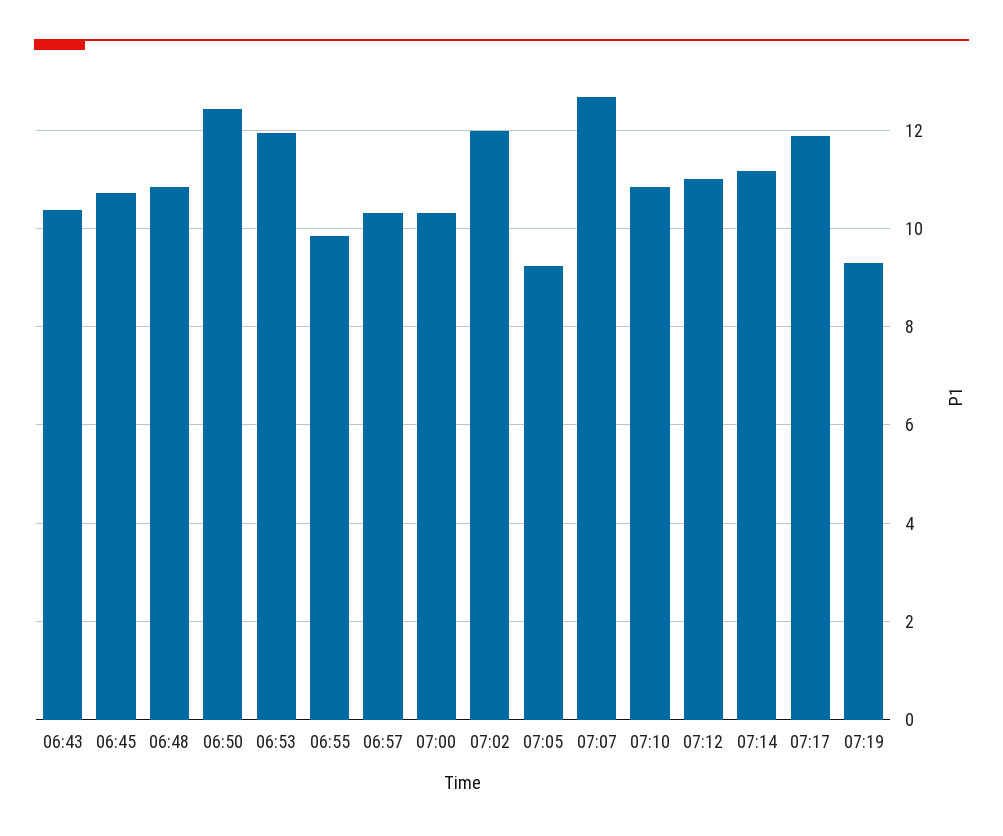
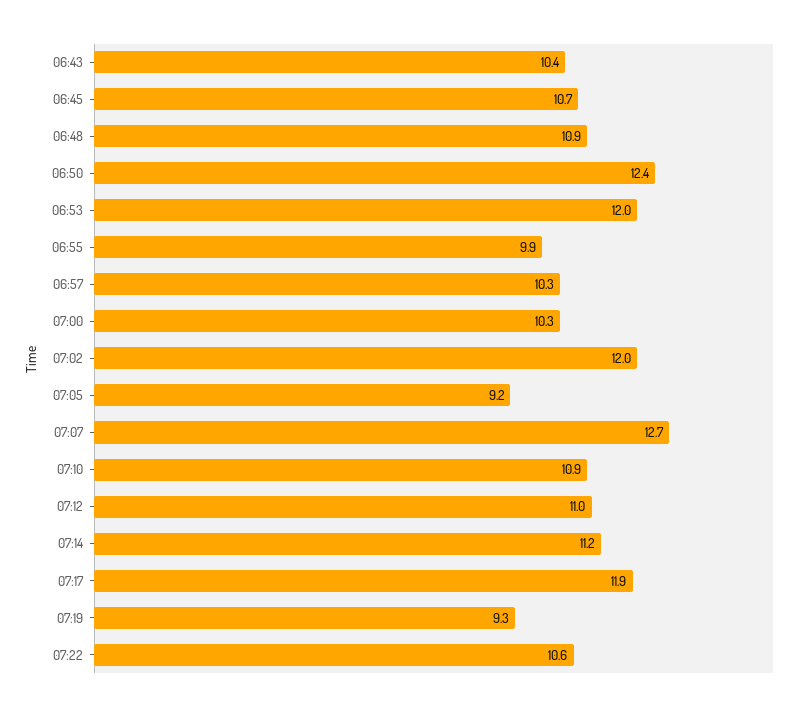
07:22: none -> 10.6

